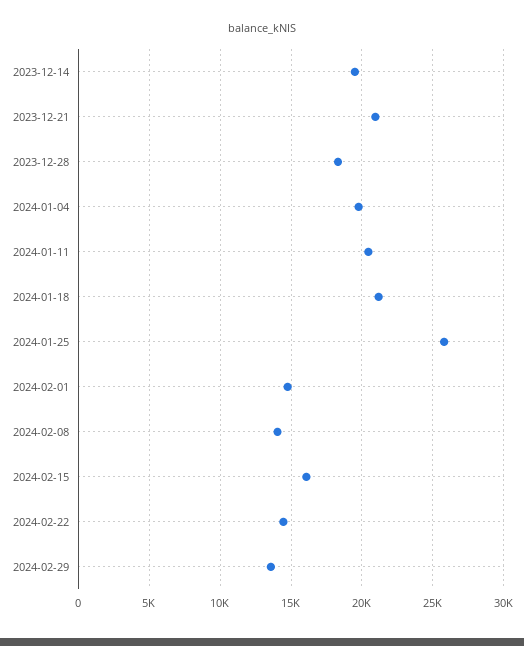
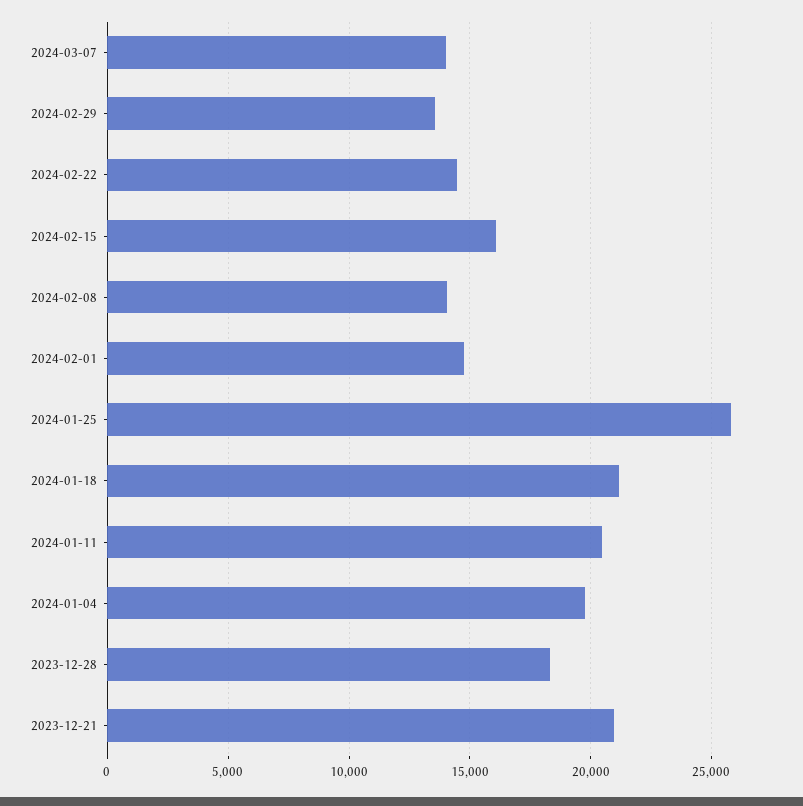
2023-12-14: 19500 -> none
2024-03-07: none -> 14000

